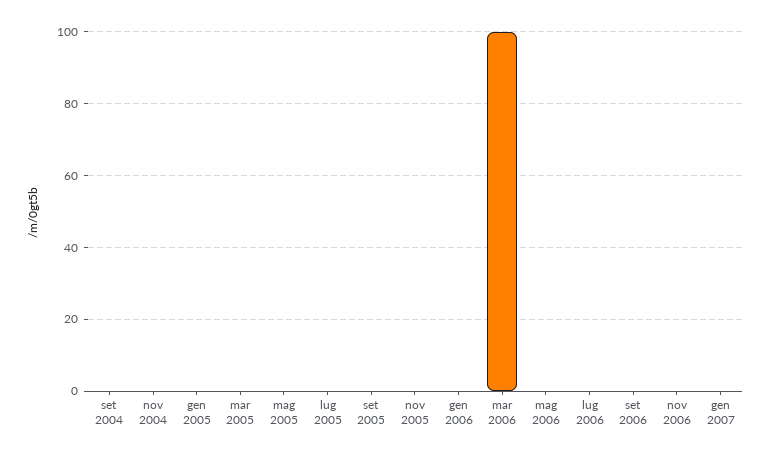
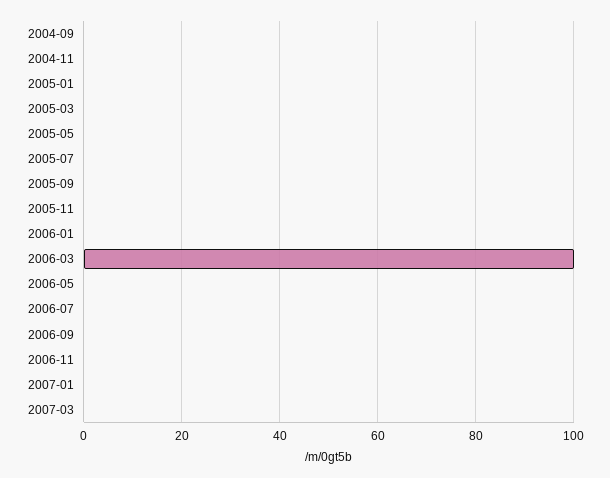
2007-03: none -> 0

